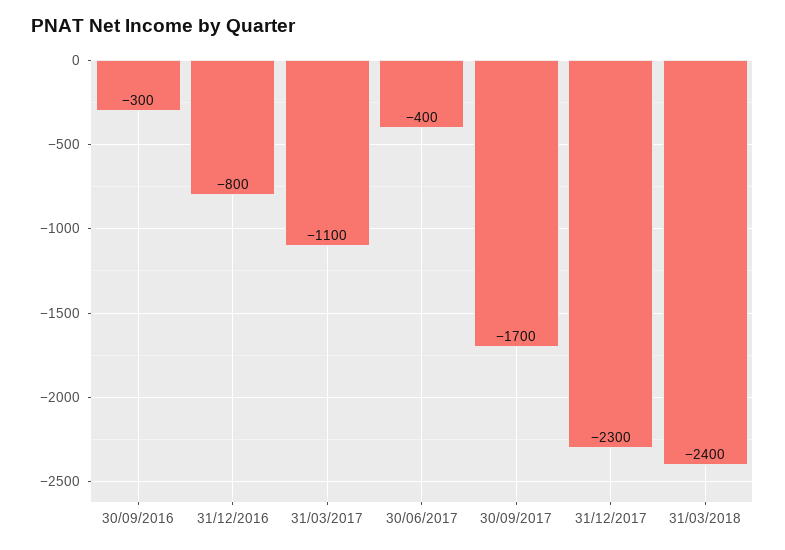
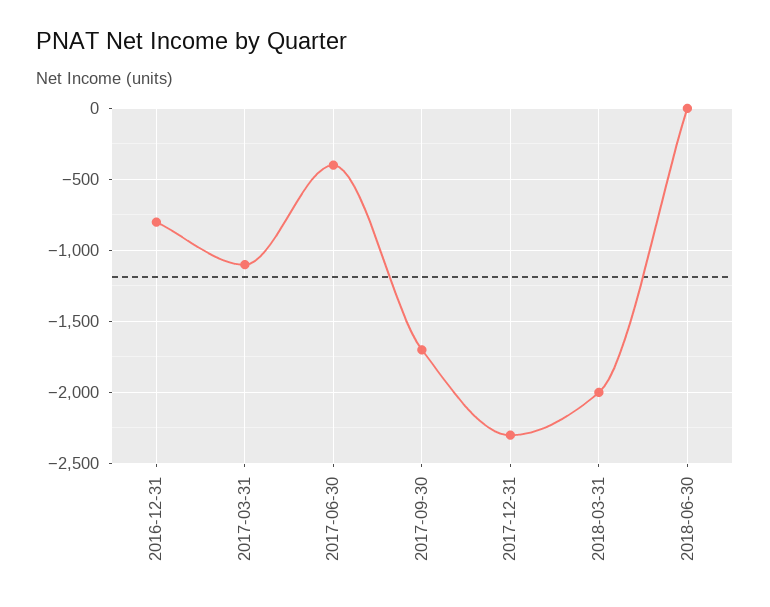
30/09/2016: -300 -> none
31/03/2018: -2400 -> -2000
2018-06-30: none -> 0

